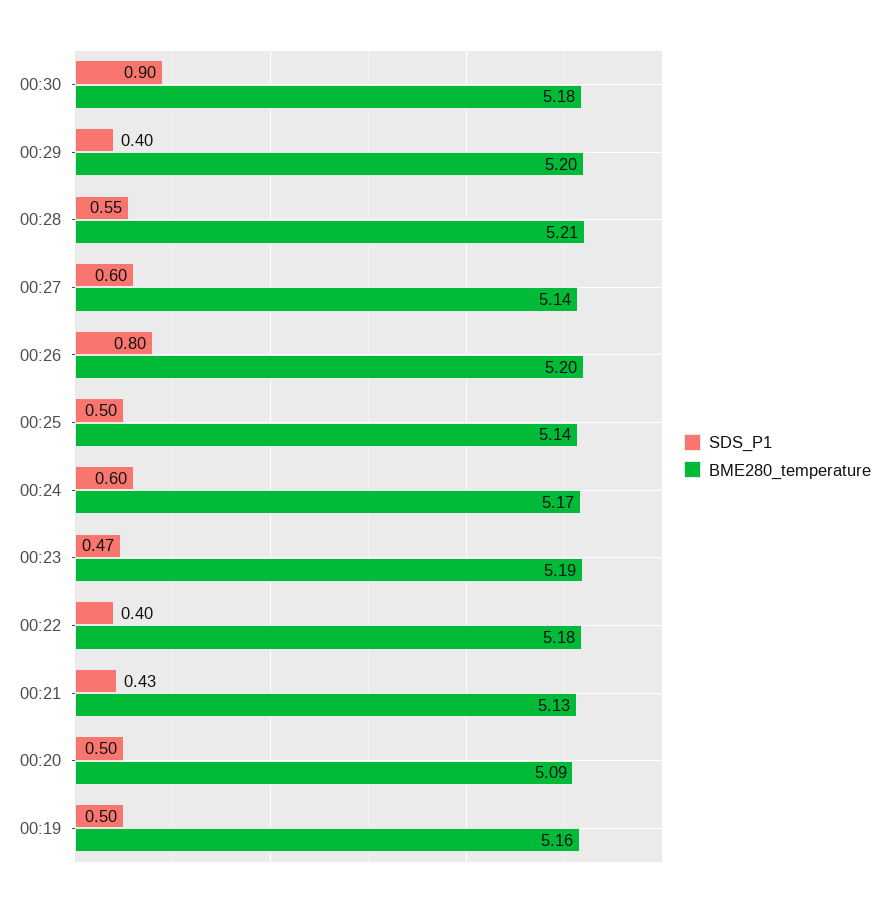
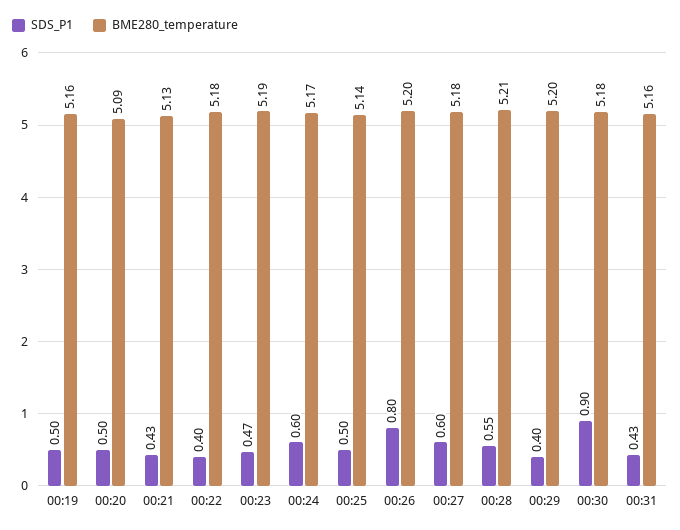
BME280_temperature, 00:27: 5.14 -> 5.18
SDS_P1, 00:31: none -> 0.43
BME280_temperature, 00:31: none -> 5.16

